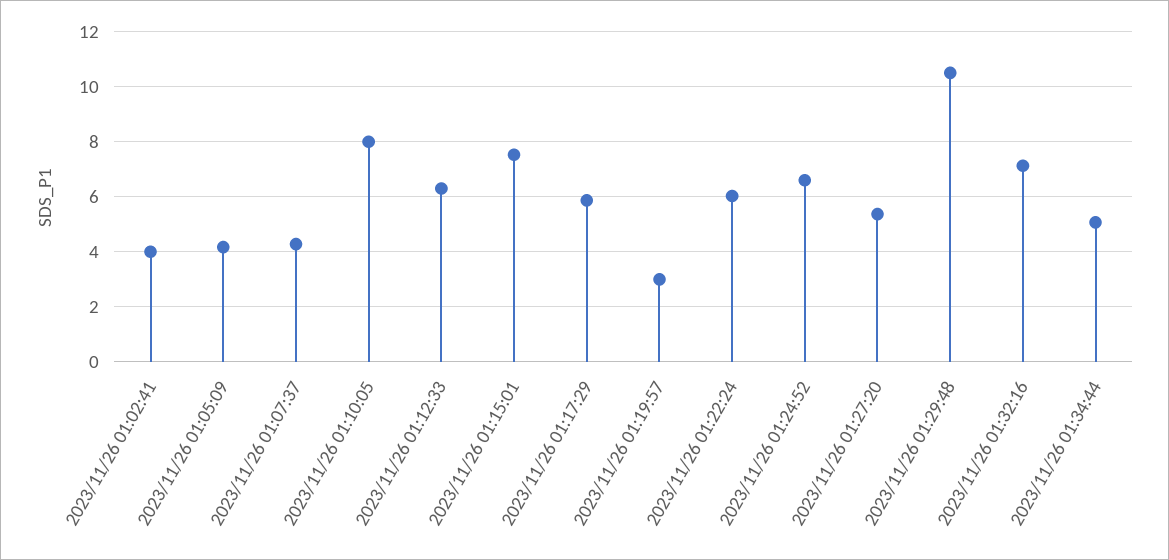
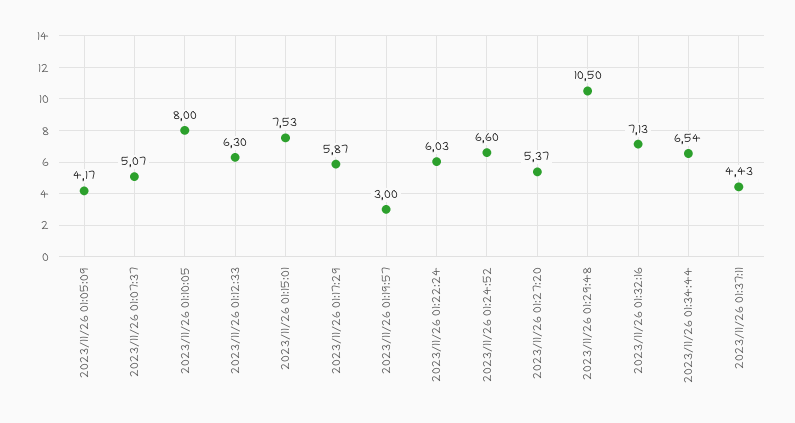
2023/11/26 01:02:41: 4 -> none
2023/11/26 01:07:37: 4.25 -> 5.07
2023/11/26 01:34:44: 5 -> 6.54
2023/11/26 01:37:11: none -> 4.43

